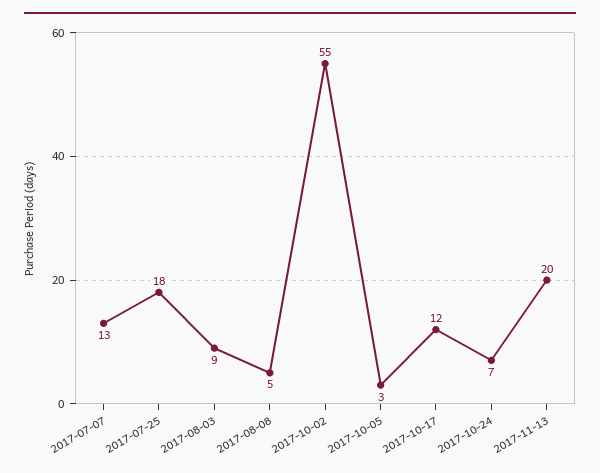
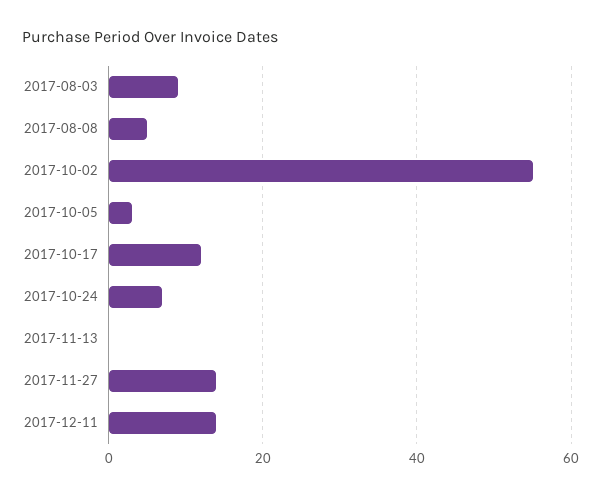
2017-07-07: 13 -> none
2017-07-25: 18 -> none
2017-11-13: 20 -> 0
2017-11-27: none -> 15
2017-12-11: none -> 15

